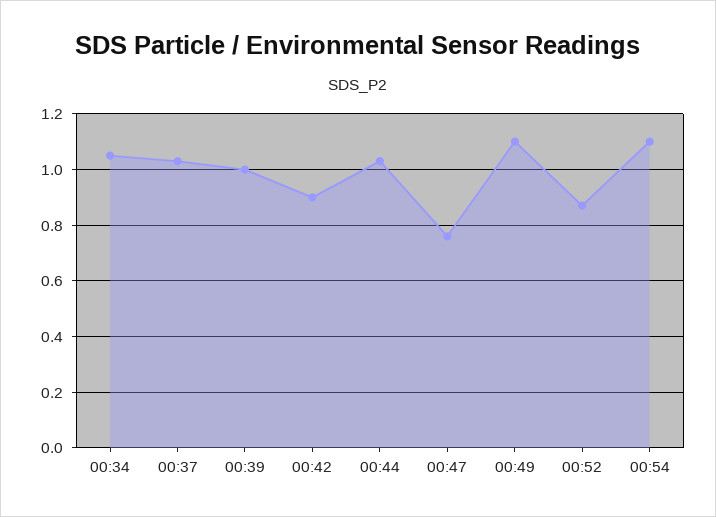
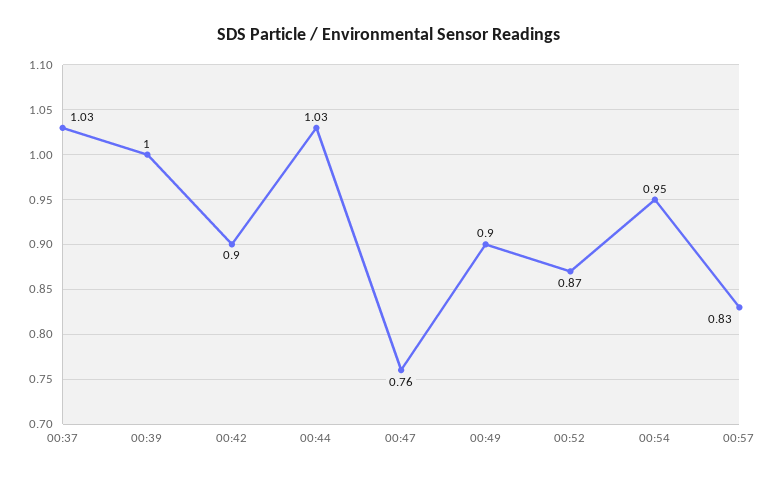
00:34: 1.05 -> none
00:49: 1.1 -> 0.9
00:54: 1.1 -> 0.95
00:57: none -> 0.83

